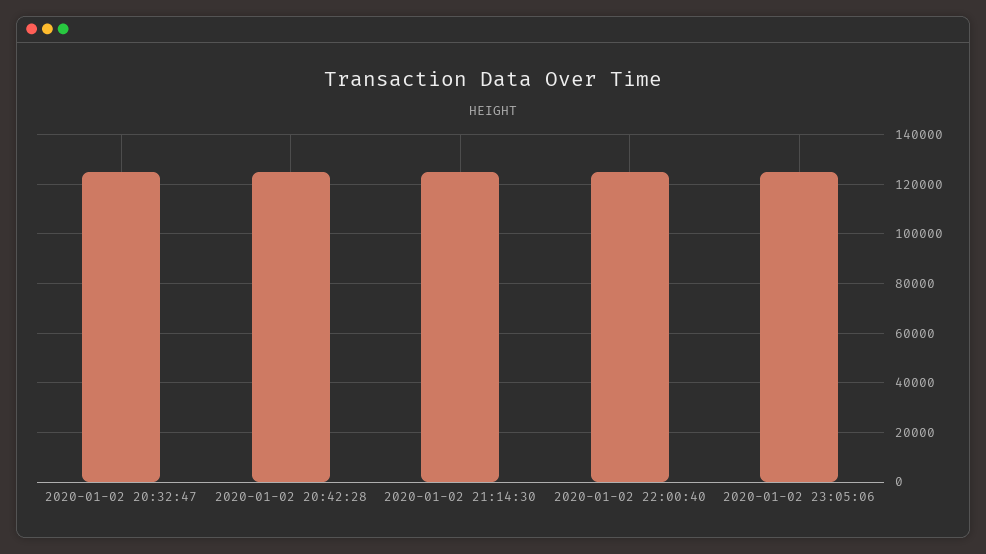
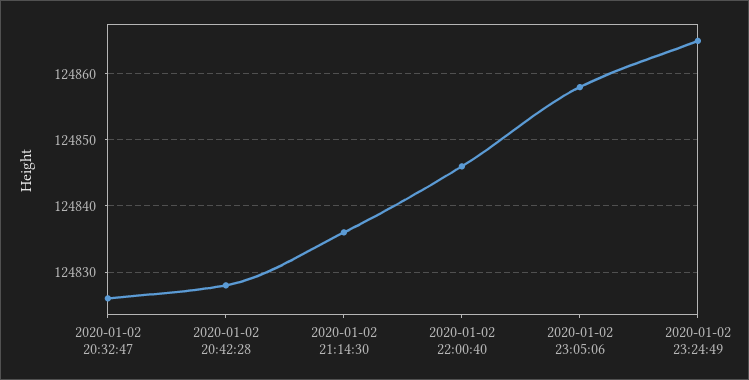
2020-01-02 23:24:49: none -> 124865

